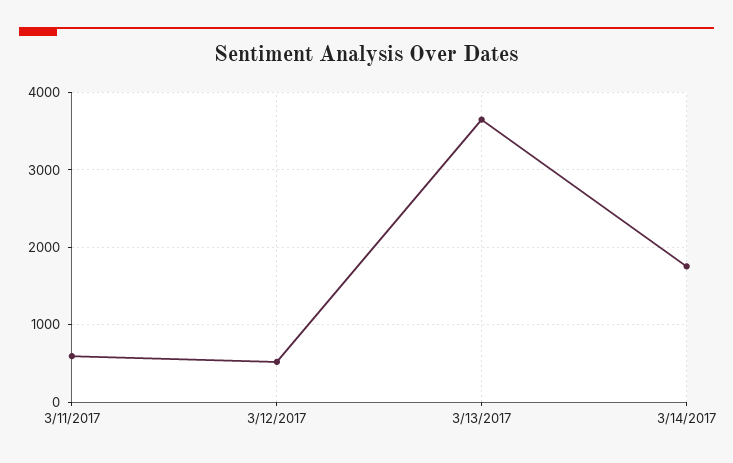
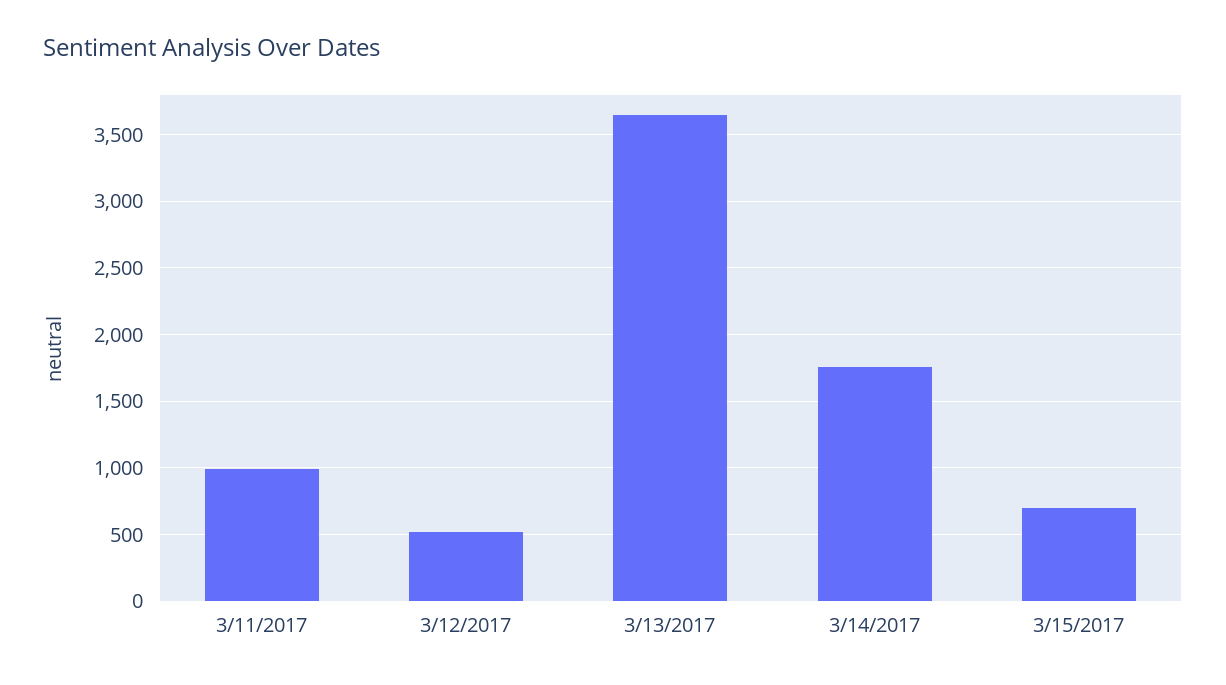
3/11/2017: 600 -> 1000
3/15/2017: none -> 700

